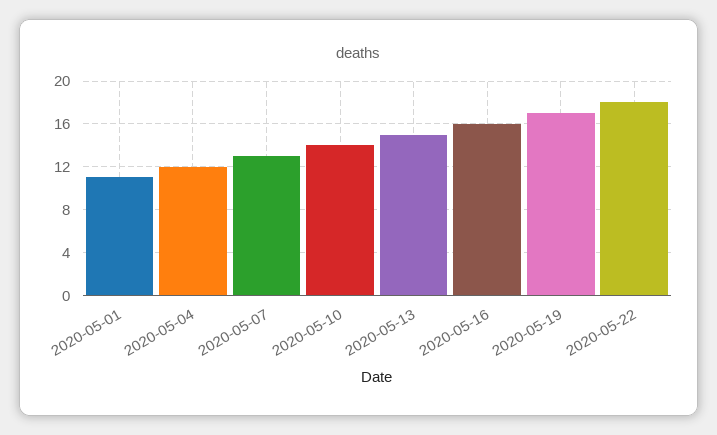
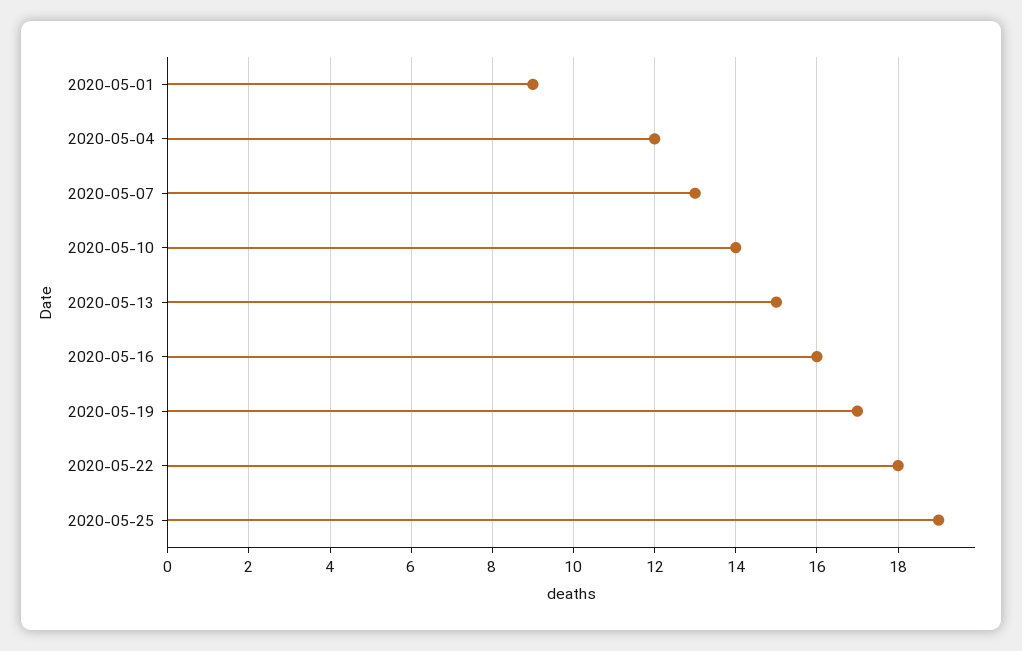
2020-05-01: 11 -> 9
2020-05-25: none -> 19

